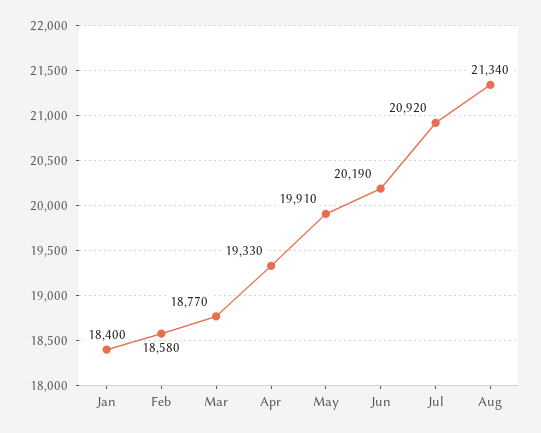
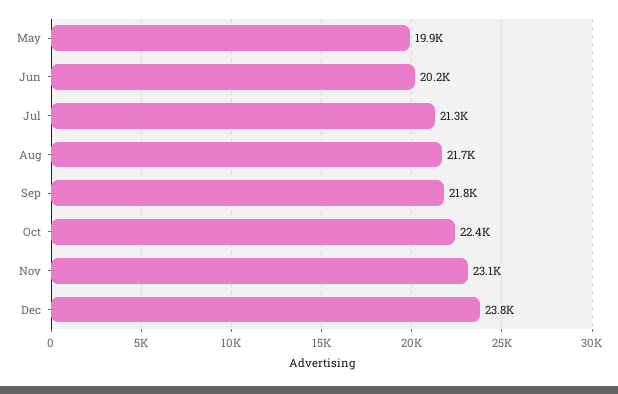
Jan: 18400 -> none
Feb: 18580 -> none
Mar: 18770 -> none
Apr: 19330 -> none
Jul: 20920 -> 21300
Aug: 21340 -> 21700
Sep: none -> 21800
Oct: none -> 22400
Nov: none -> 23100
Dec: none -> 23800

